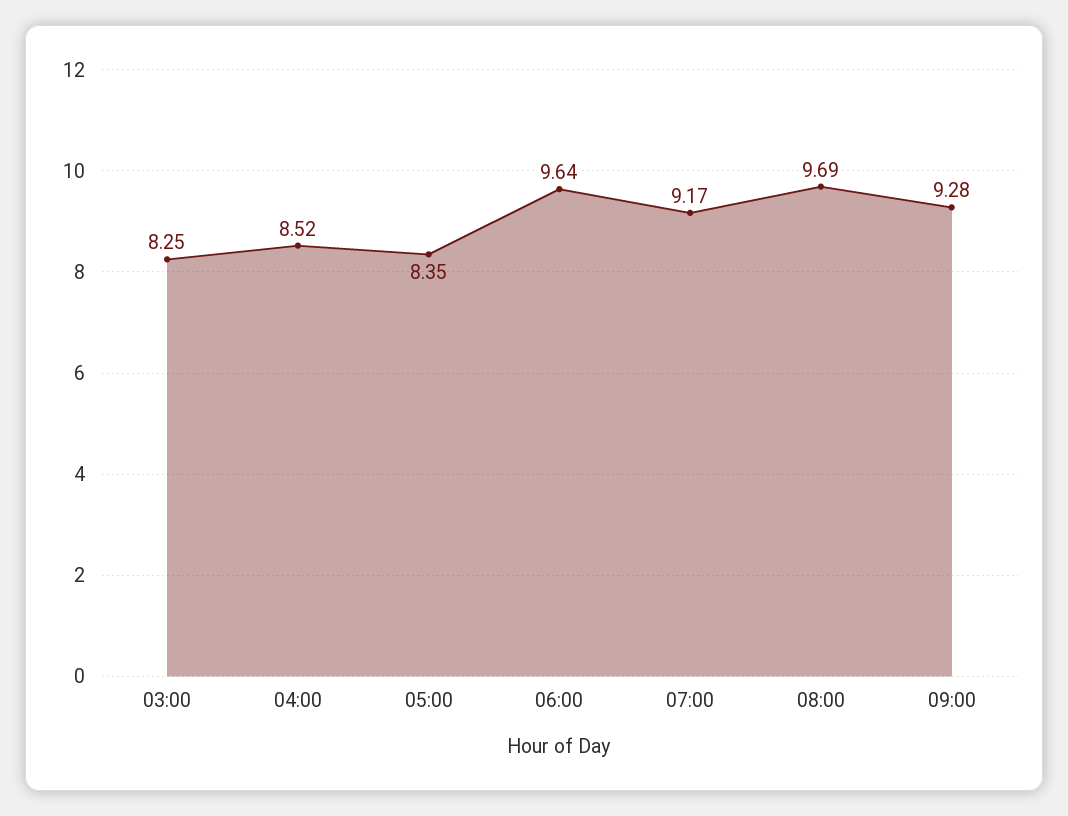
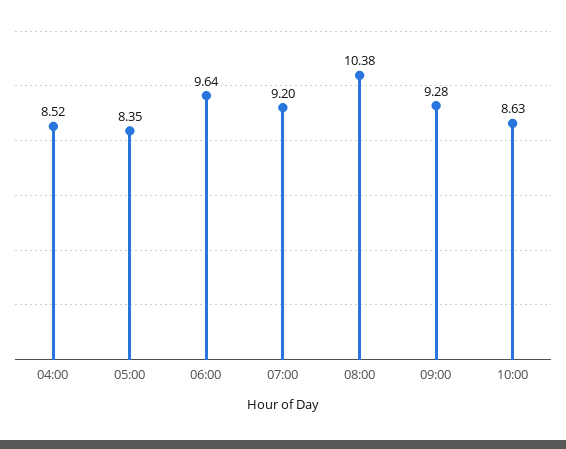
03:00: 8.25 -> none
07:00: 9.17 -> 9.2
08:00: 9.69 -> 10.38
10:00: none -> 8.63

